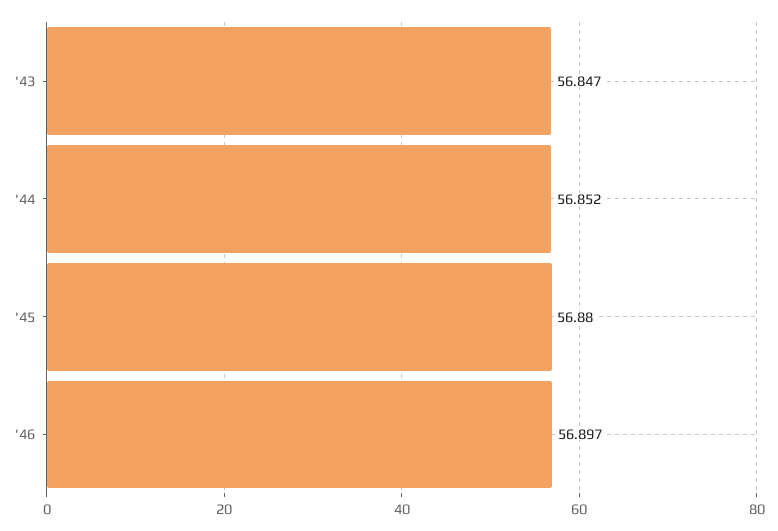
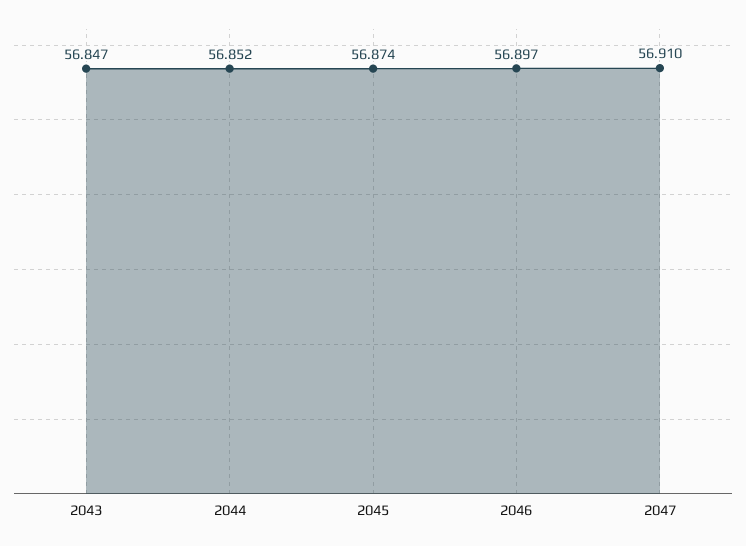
'45: 56.88 -> 56.874
2047: none -> 56.91

